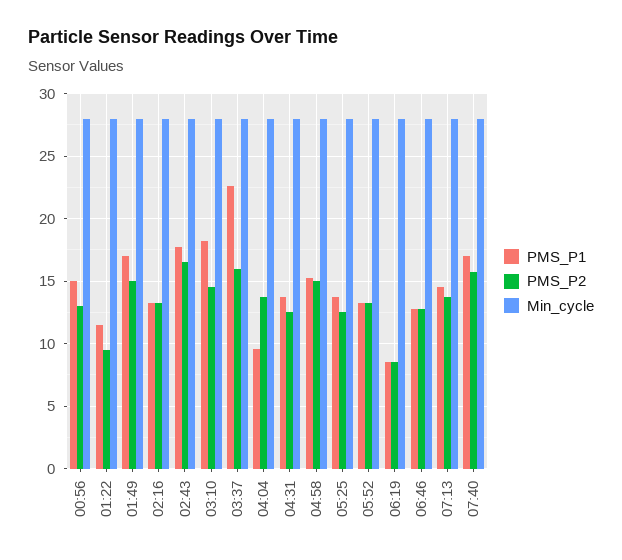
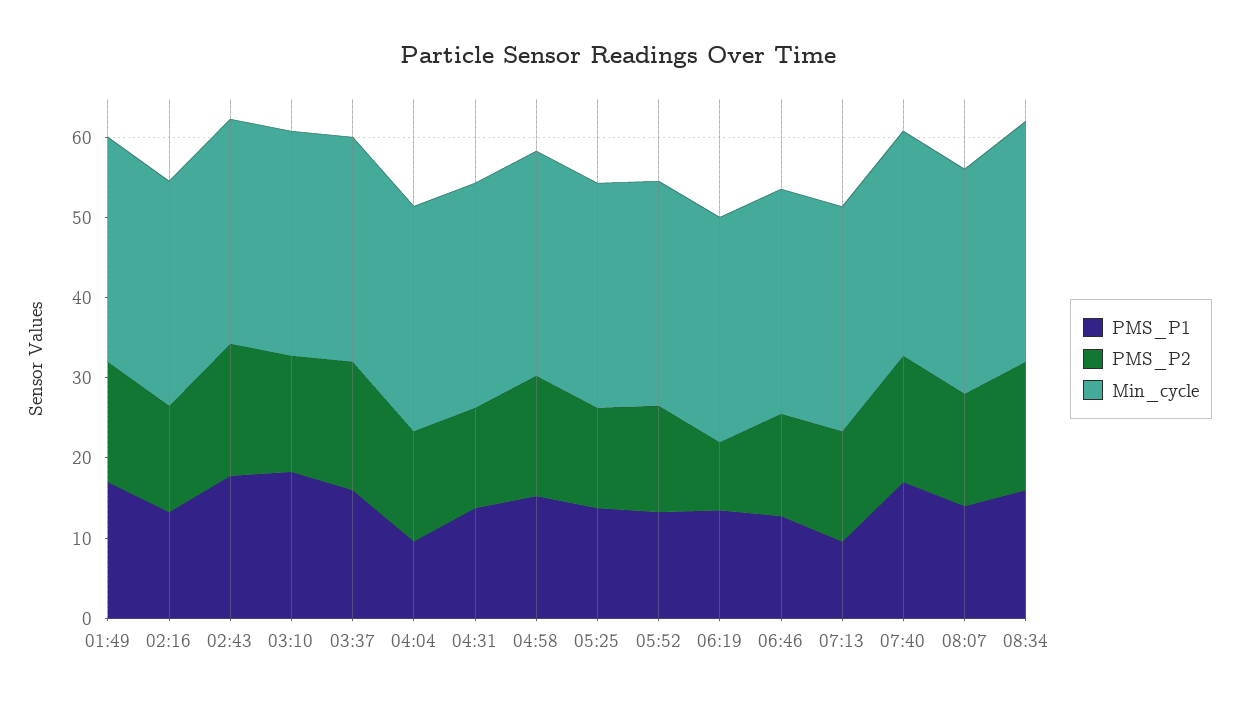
PMS_P1, 00:56: 15 -> none
PMS_P2, 00:56: 13 -> none
Min_cycle, 00:56: 28 -> none
PMS_P1, 01:22: 11.5 -> none
PMS_P2, 01:22: 9.5 -> none
Min_cycle, 01:22: 28 -> none
PMS_P1, 03:37: 22.5 -> 16
PMS_P1, 06:19: 8.5 -> 14
PMS_P1, 07:13: 14.5 -> 10
PMS_P1, 08:07: none -> 14
PMS_P2, 08:07: none -> 14
Min_cycle, 08:07: none -> 28
PMS_P1, 08:34: none -> 16
PMS_P2, 08:34: none -> 16
Min_cycle, 08:34: none -> 30

